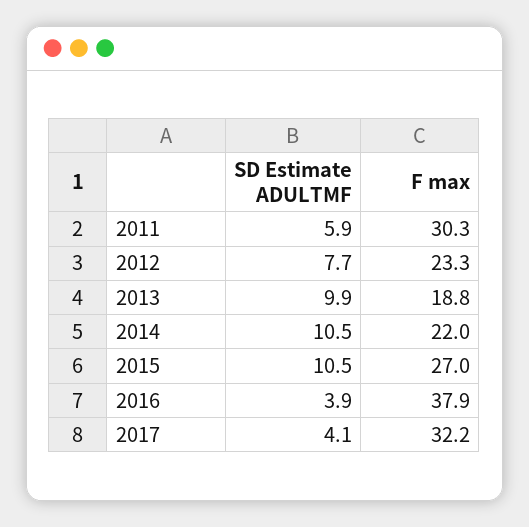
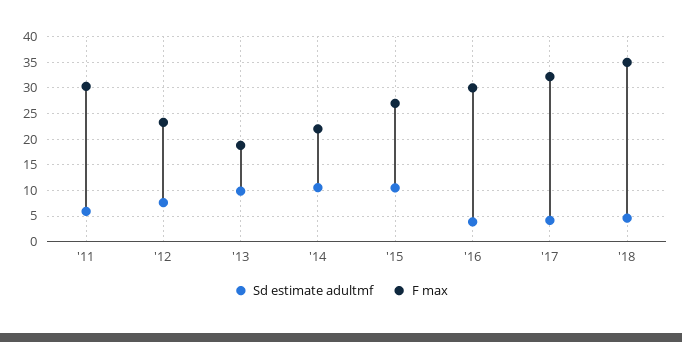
F max, 2016: 37.9 -> 30
SD Estimate ADULTMF, '18: none -> 5
F max, '18: none -> 35

